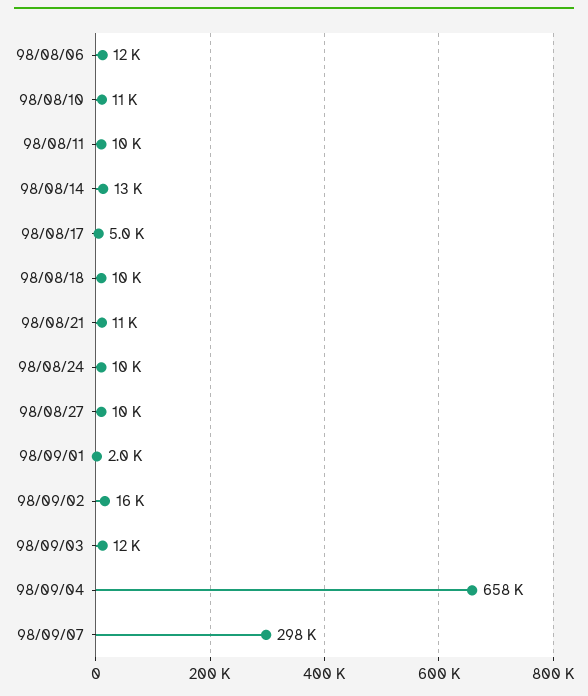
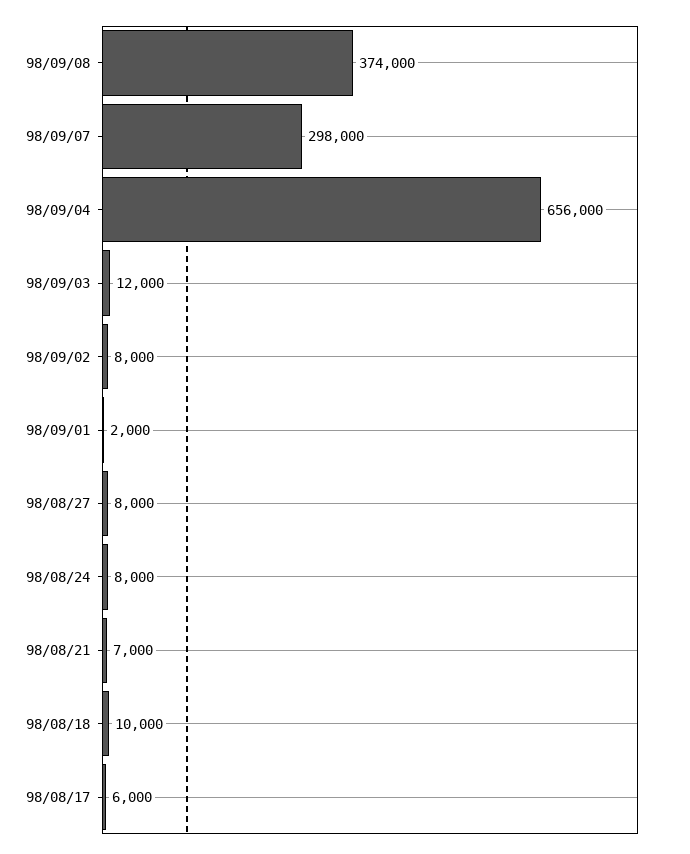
98/08/06: 12000 -> none
98/08/10: 11000 -> none
98/08/11: 10000 -> none
98/08/14: 13000 -> none
98/08/17: 5000 -> 6000
98/08/21: 11000 -> 7000
98/08/24: 10000 -> 8000
98/08/27: 10000 -> 8000
98/09/02: 16000 -> 8000
98/09/04: 658000 -> 656000
98/09/08: none -> 374000

